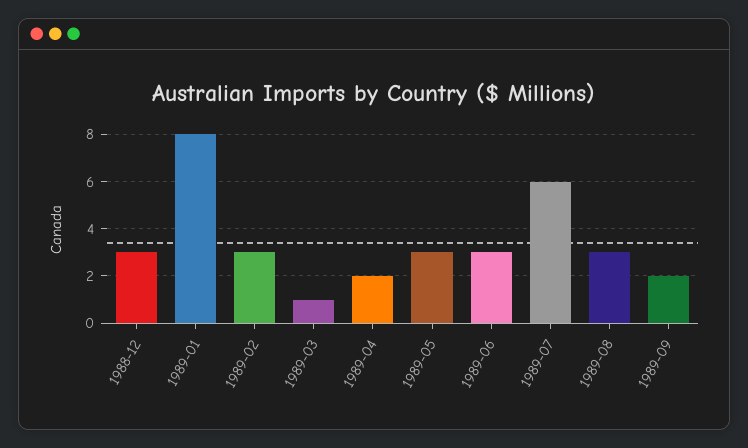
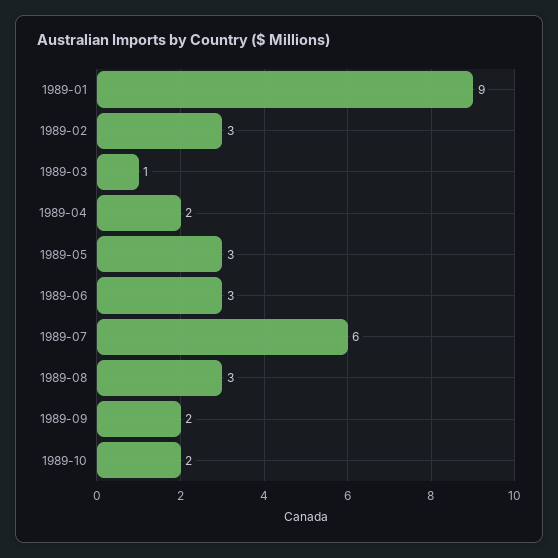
1988-12: 3 -> none
1989-01: 8 -> 9
1989-10: none -> 2

